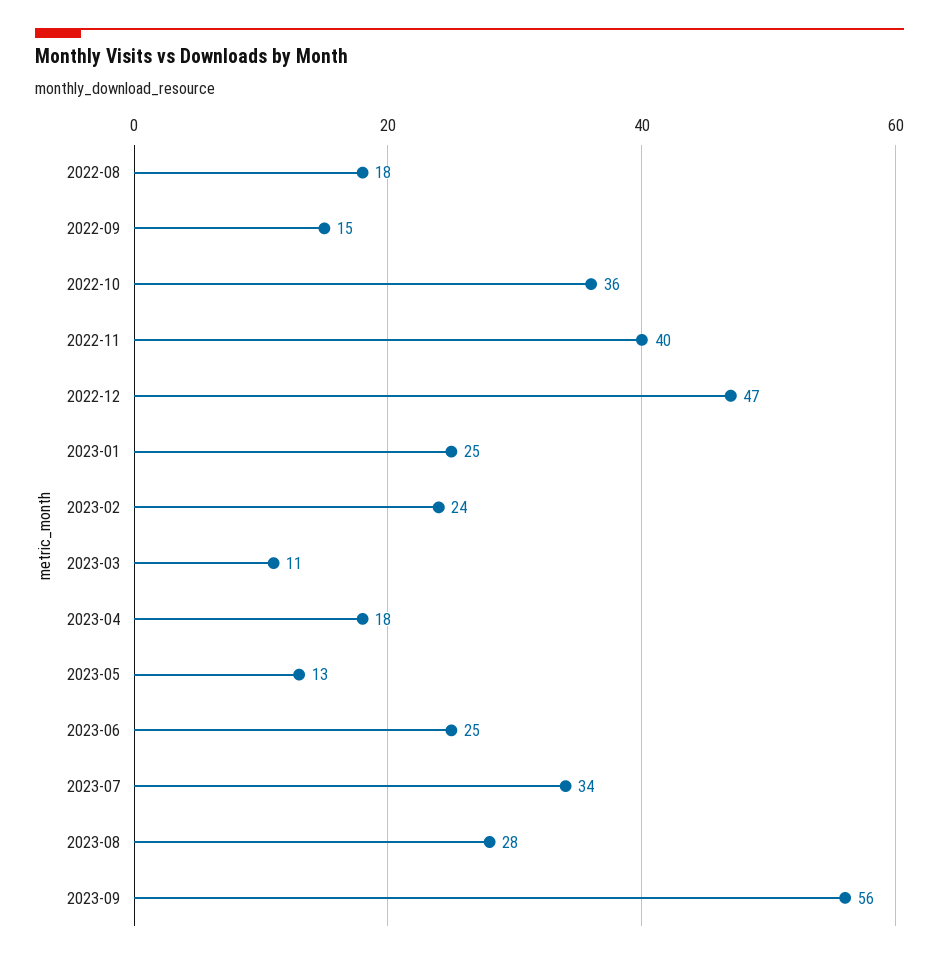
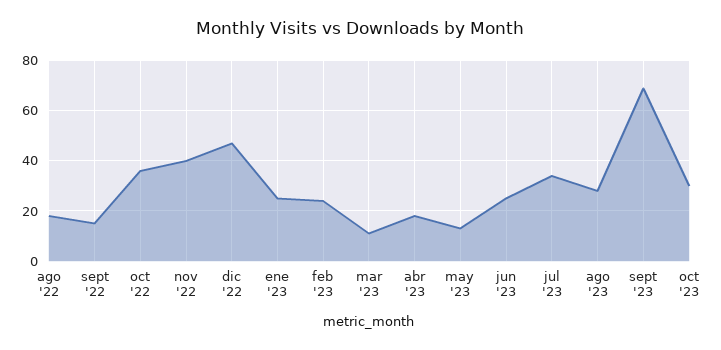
2023-09: 56 -> 70
oct '23: none -> 30

